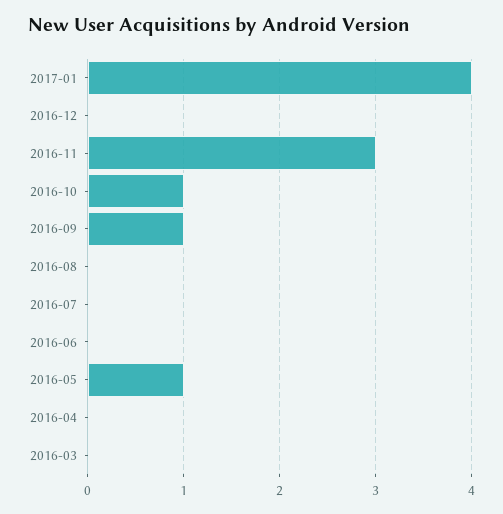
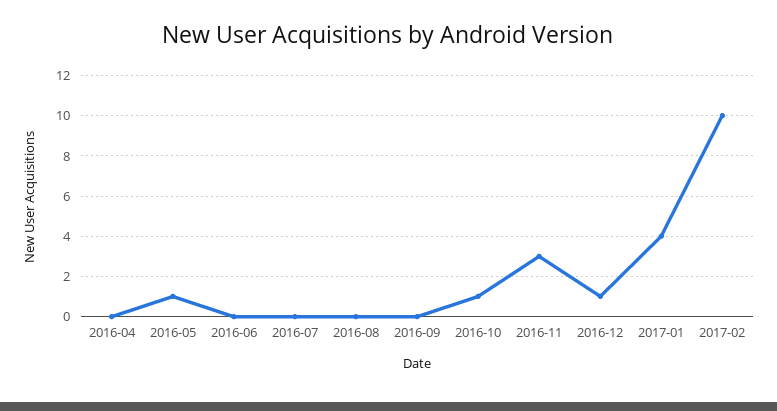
2016-12: 0 -> 1
2016-09: 1 -> 0
2016-03: 0 -> none
2017-02: none -> 10

